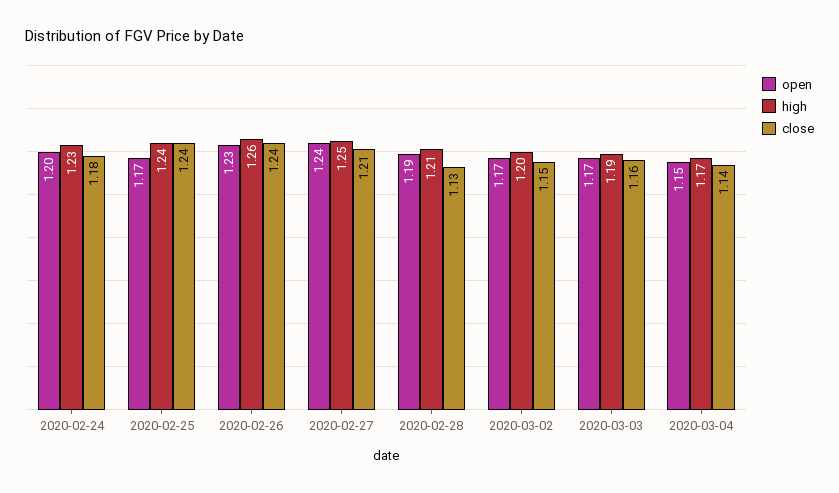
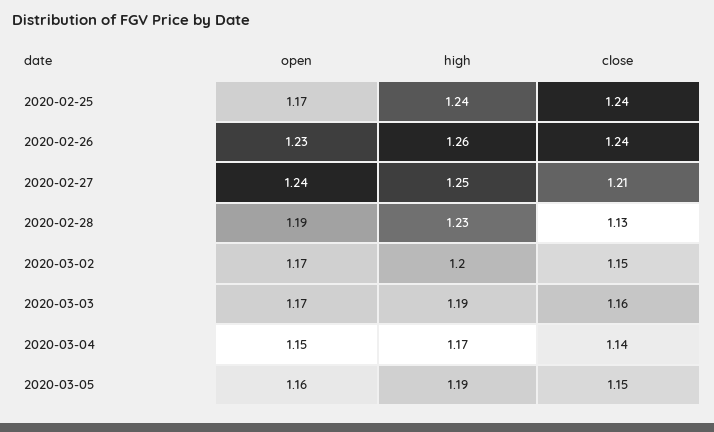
open, 2020-02-24: 1.2 -> none
high, 2020-02-24: 1.23 -> none
close, 2020-02-24: 1.18 -> none
high, 2020-02-28: 1.21 -> 1.23
open, 2020-03-05: none -> 1.16
high, 2020-03-05: none -> 1.19
close, 2020-03-05: none -> 1.15

